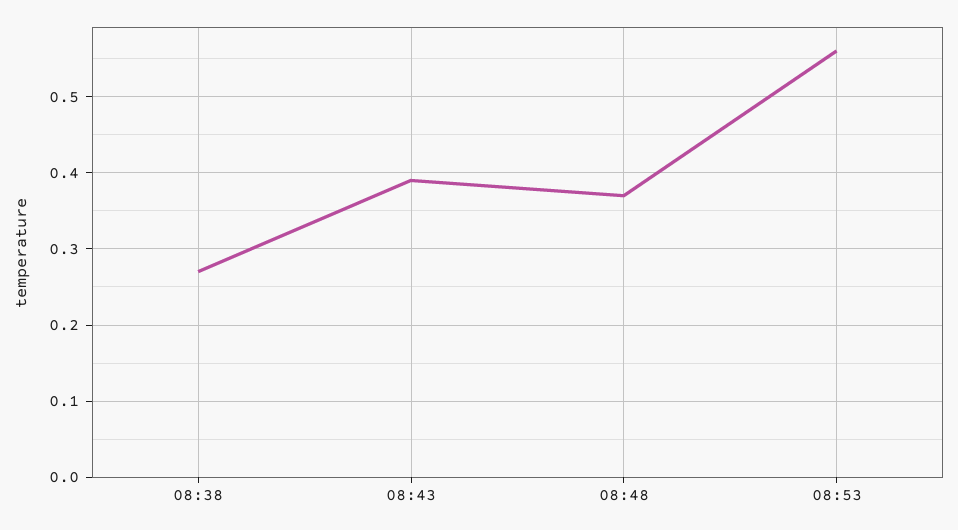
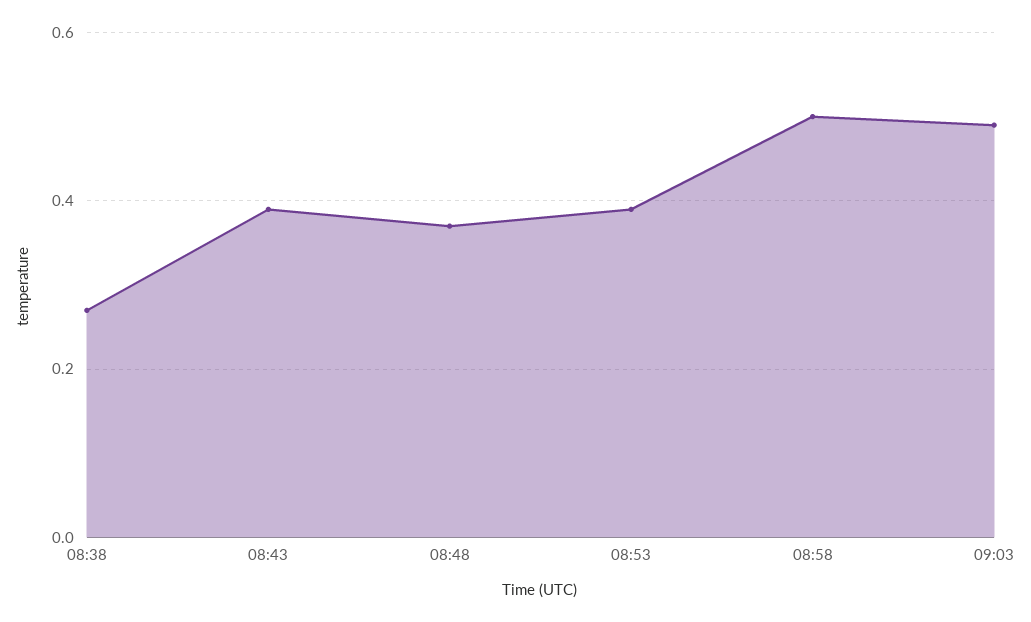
08:53: 0.56 -> 0.4
08:58: none -> 0.5
09:03: none -> 0.5

